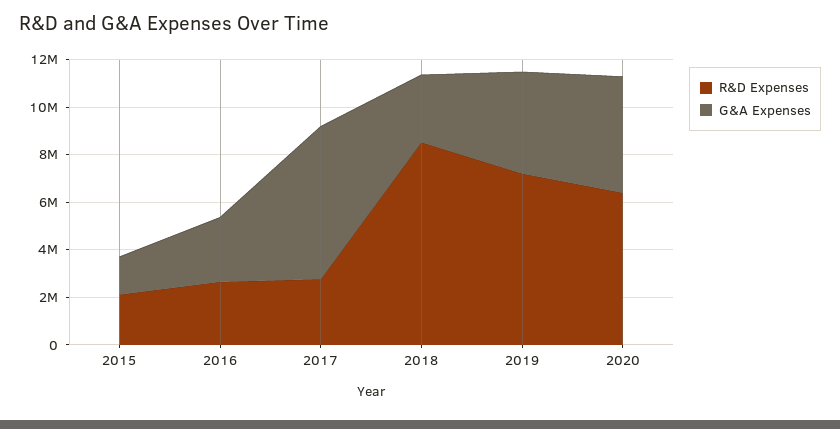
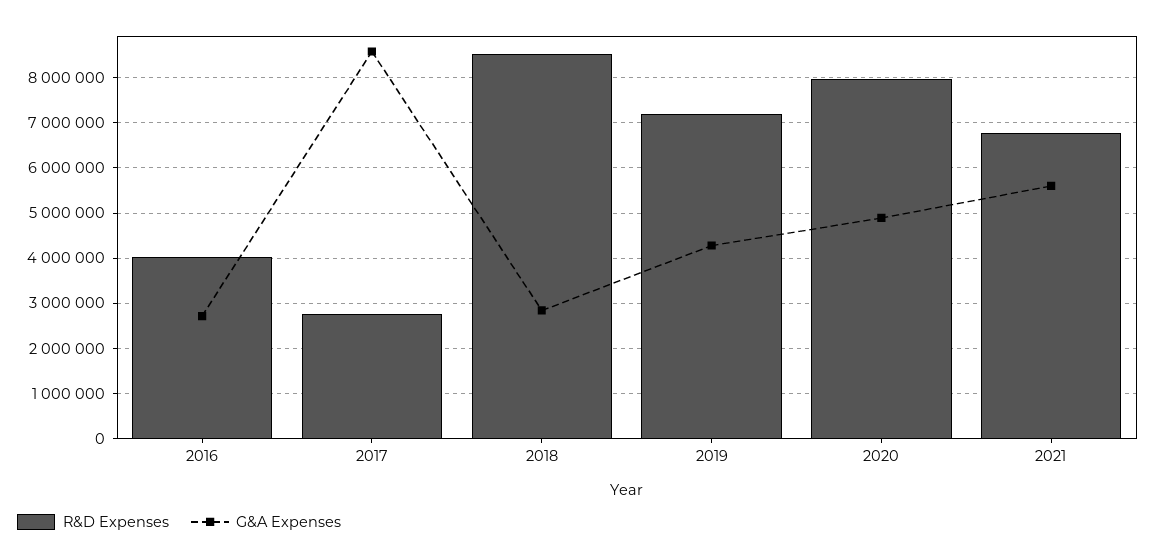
R&D Expenses, 2015: 2000000 -> none
G&A Expenses, 2015: 1500000 -> none
R&D Expenses, 2016: 2500000 -> 4000000
G&A Expenses, 2017: 6500000 -> 8600000
R&D Expenses, 2020: 6500000 -> 8000000
R&D Expenses, 2021: none -> 6800000
G&A Expenses, 2021: none -> 5600000

